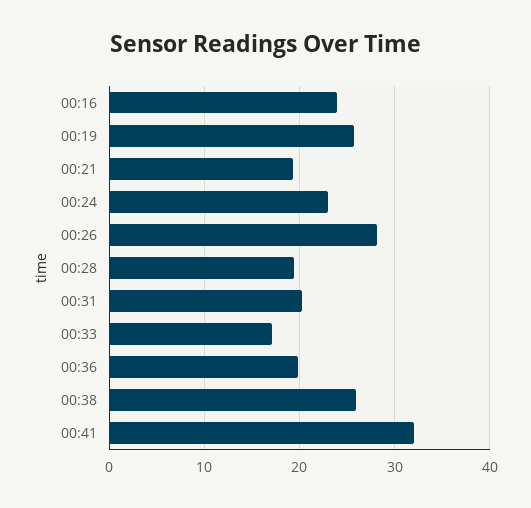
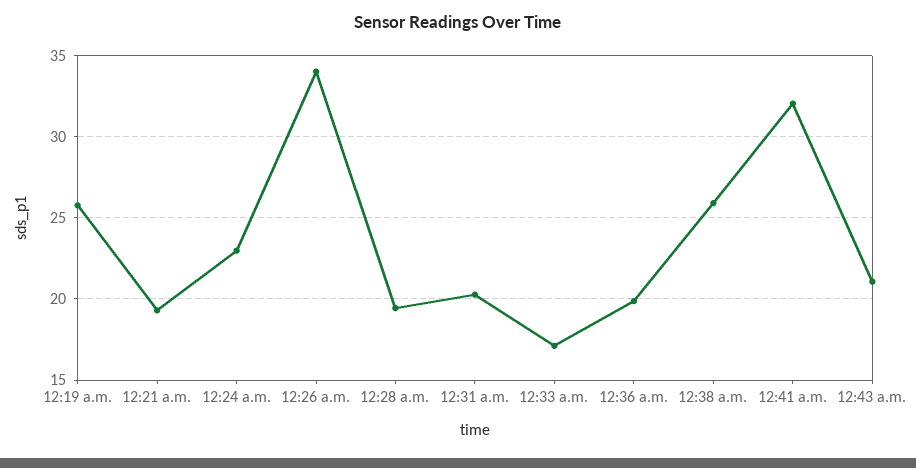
00:16: 24 -> none
00:26: 28 -> 34
12:43 a.m.: none -> 21

